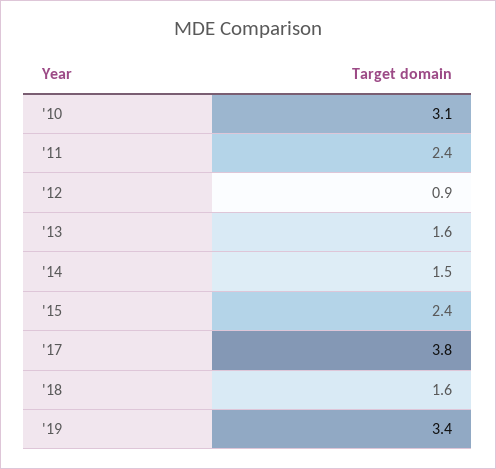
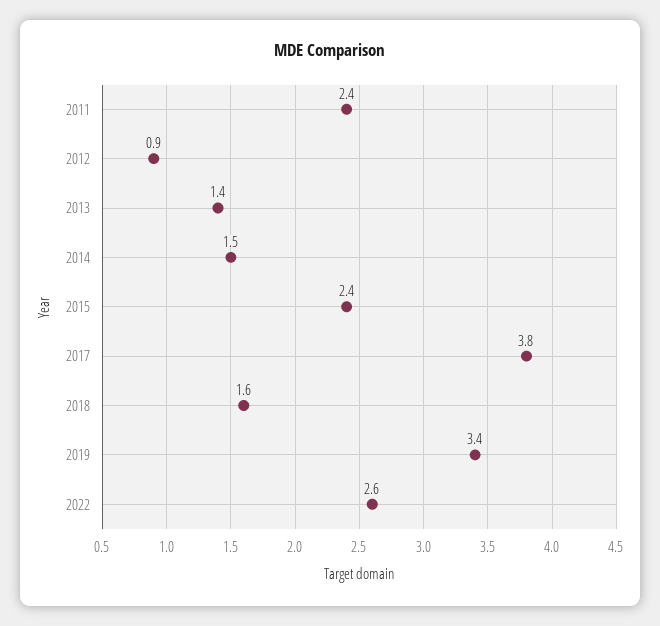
'10: 3.1 -> none
'13: 1.6 -> 1.4
2022: none -> 2.6

